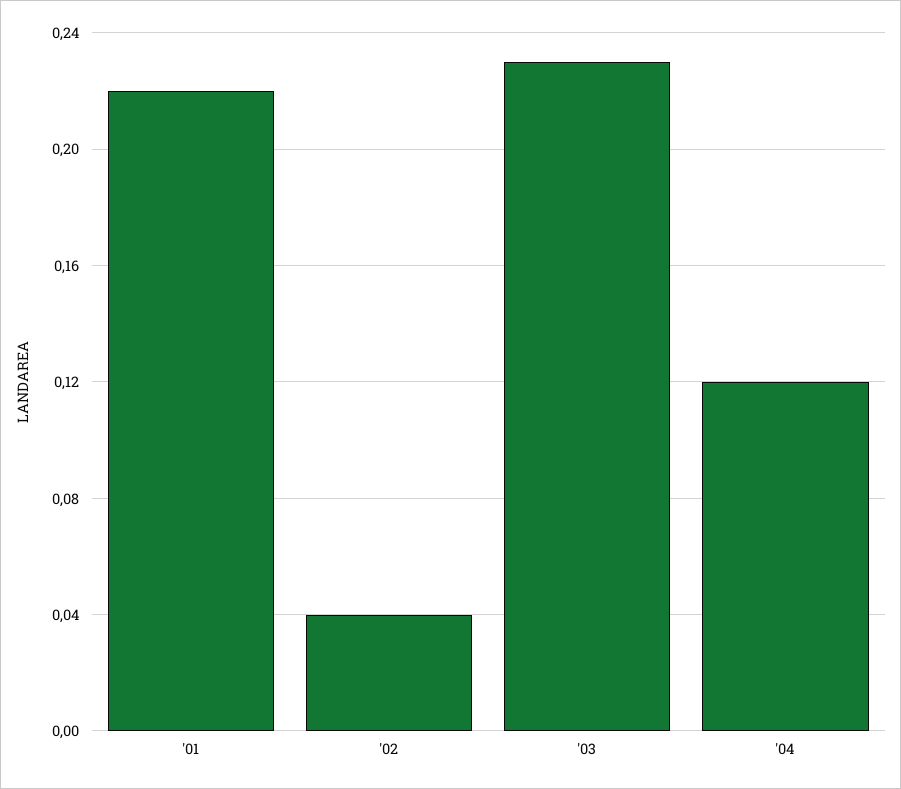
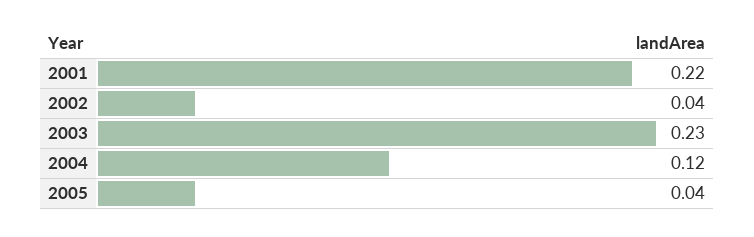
2005: none -> 0.04

